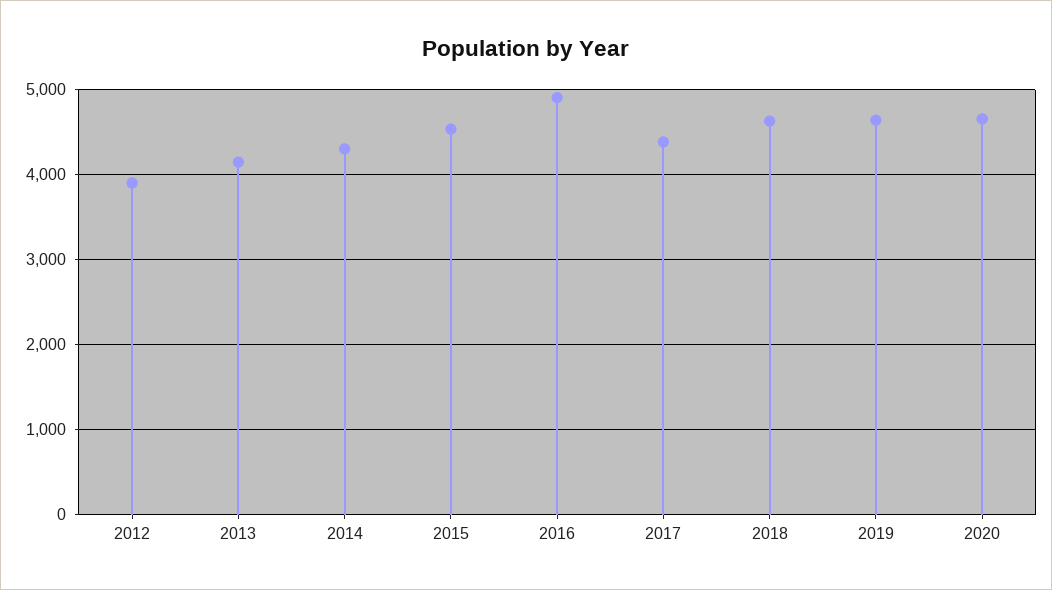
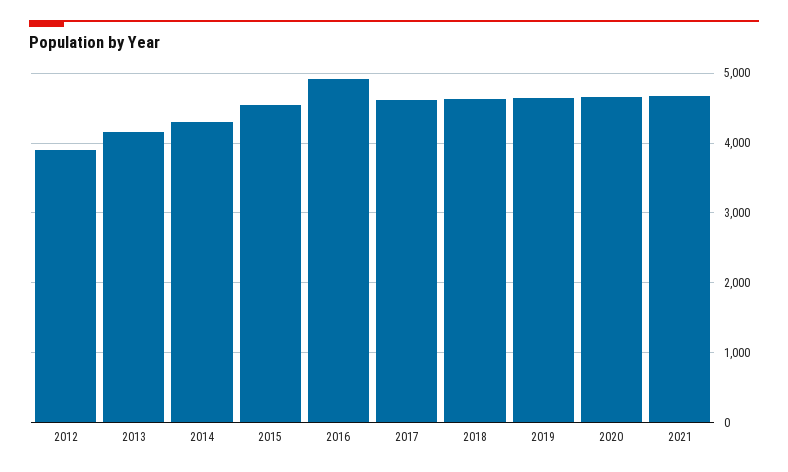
2017: 4400 -> 4600
2021: none -> 4700

